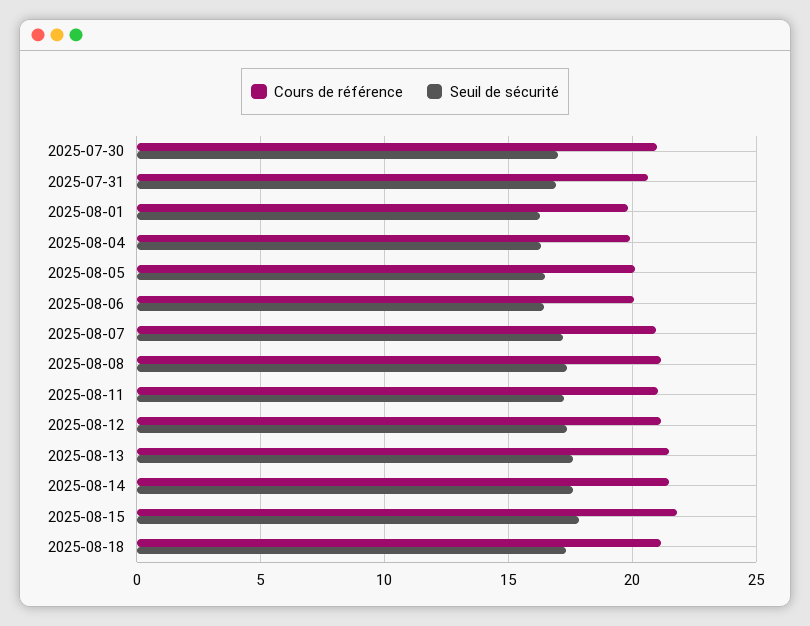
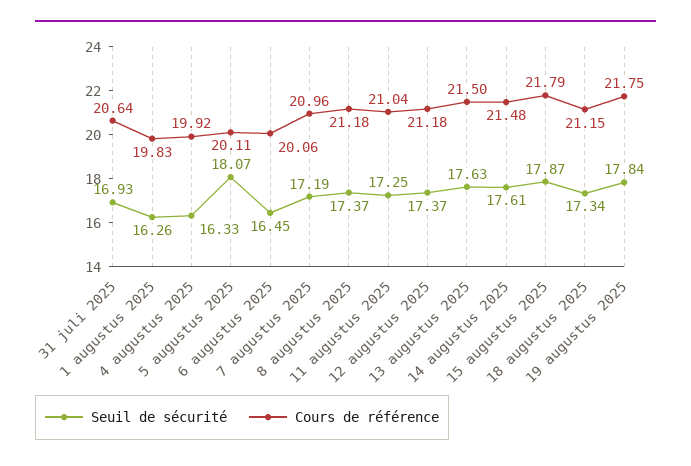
Cours de référence, 2025-07-30: 21 -> none
Seuil de sécurité, 2025-07-30: 17 -> none
Seuil de sécurité, 2025-08-05: 16.5 -> 18.07
Seuil de sécurité, 19 augustus 2025: none -> 17.84
Cours de référence, 19 augustus 2025: none -> 21.75

